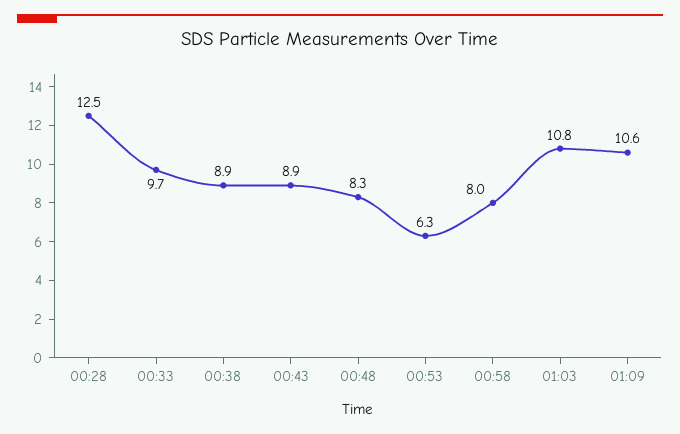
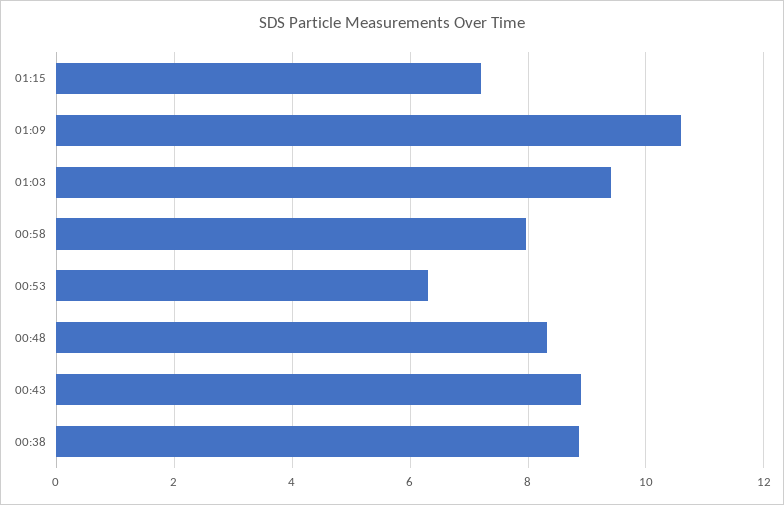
00:28: 12.5 -> none
00:33: 9.7 -> none
01:03: 10.8 -> 9.4
01:15: none -> 7.2

